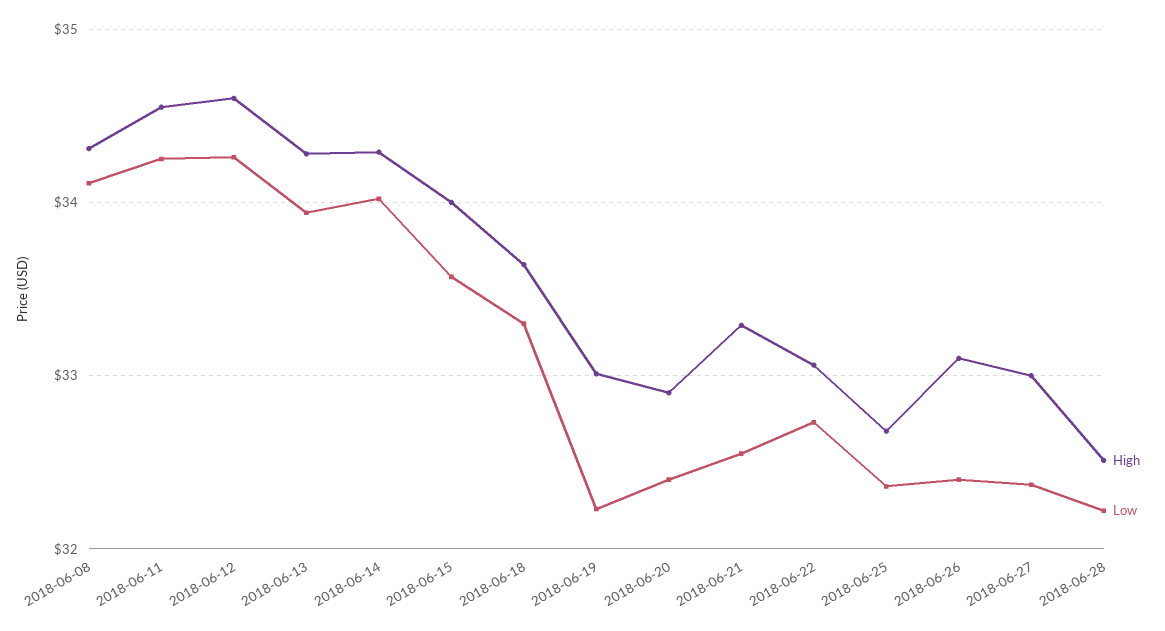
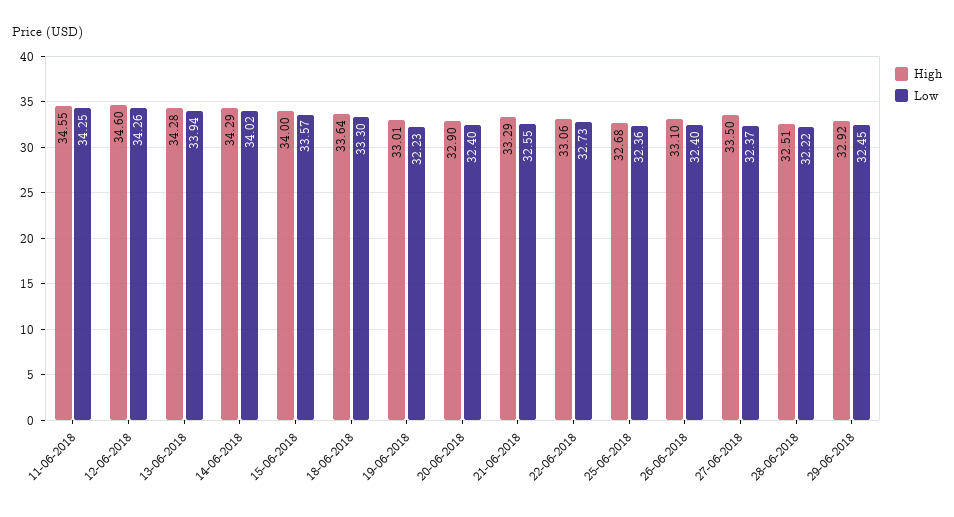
High, 2018-06-08: 34.3 -> none
Low, 2018-06-08: 34.1 -> none
High, 2018-06-27: 33 -> 33.5
High, 29-06-2018: none -> 32.92
Low, 29-06-2018: none -> 32.45

